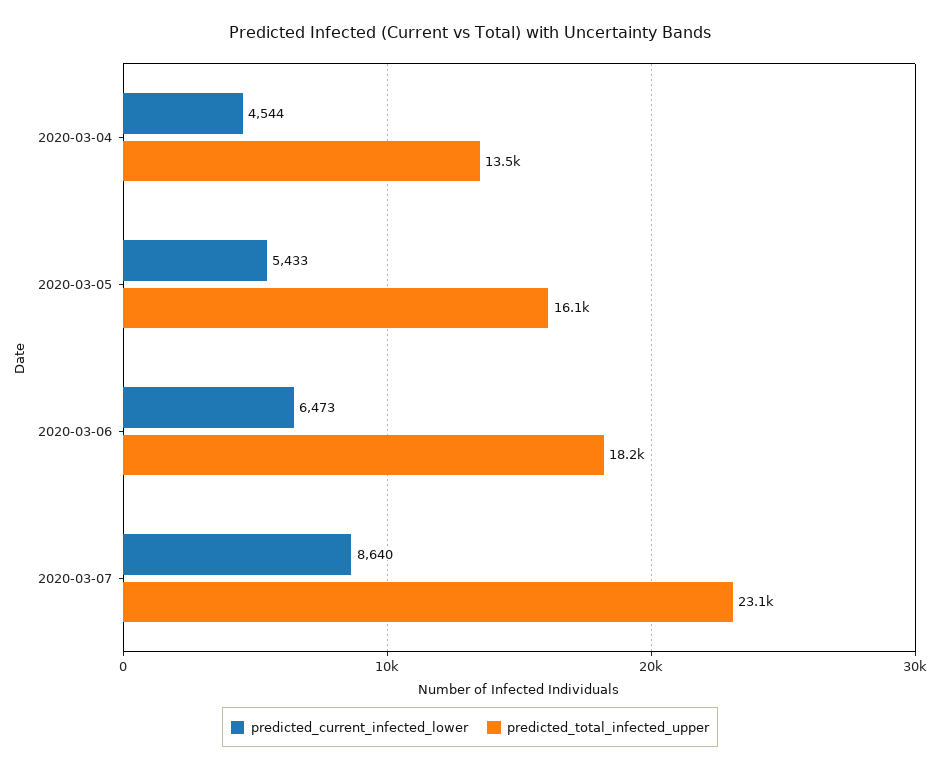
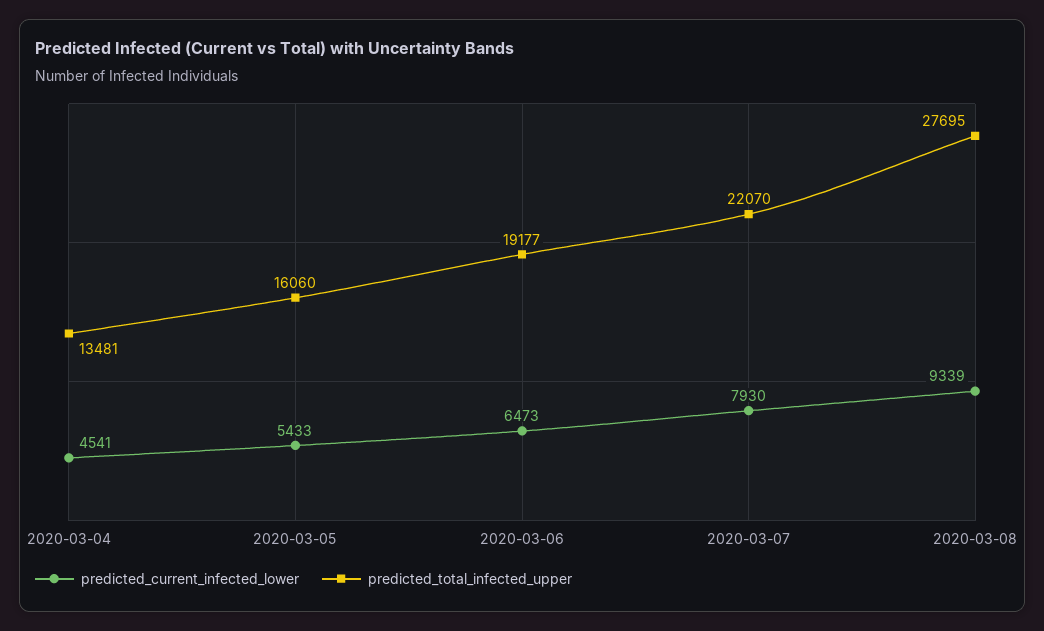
predicted_current_infected_lower, 2020-03-04: 4544 -> 4541
predicted_total_infected_upper, 2020-03-06: 18200 -> 19177
predicted_current_infected_lower, 2020-03-07: 8640 -> 7930
predicted_total_infected_upper, 2020-03-07: 23100 -> 22070
predicted_current_infected_lower, 2020-03-08: none -> 9339
predicted_total_infected_upper, 2020-03-08: none -> 27695

